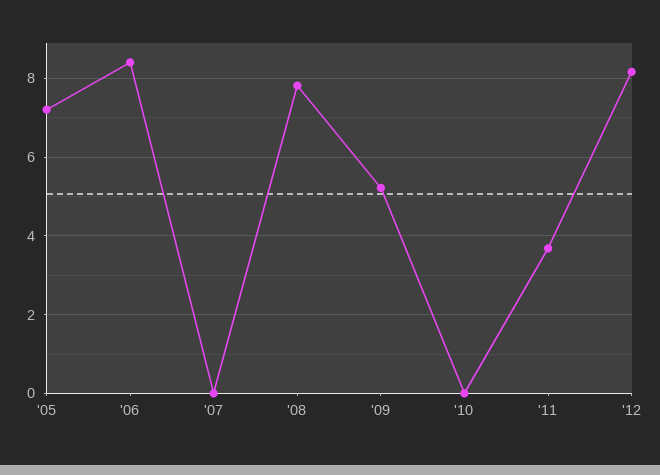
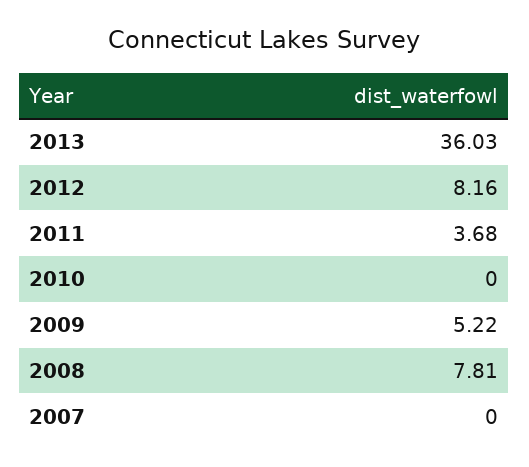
'05: 7.2 -> none
'06: 8.4 -> none
2013: none -> 36.03

